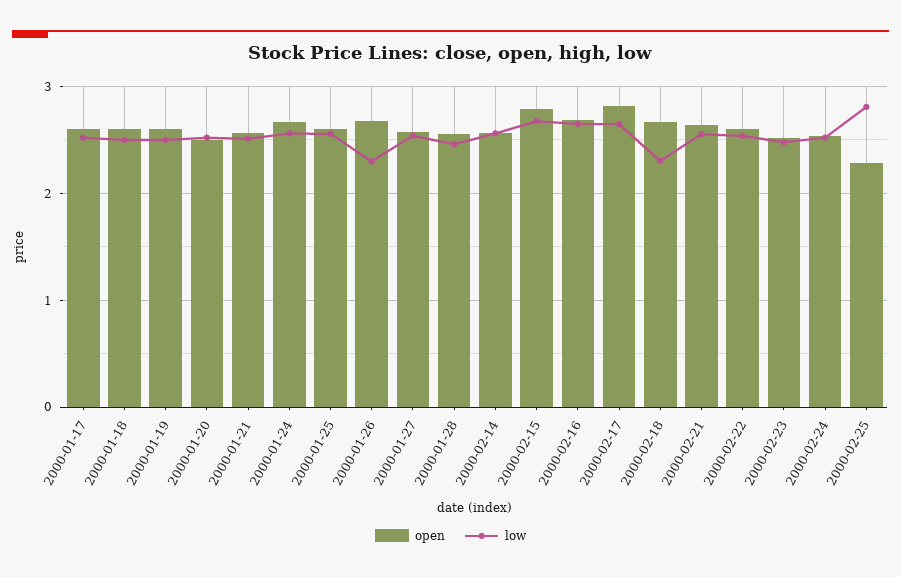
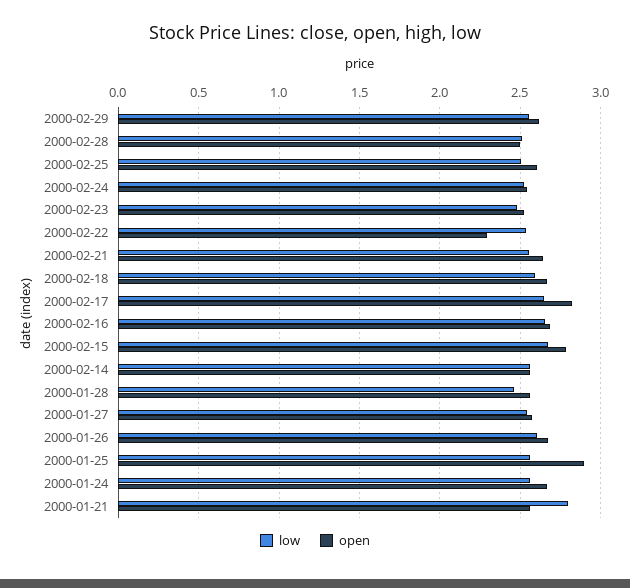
open, 2000-01-17: 2.6 -> none
low, 2000-01-17: 2.5 -> none
open, 2000-01-18: 2.6 -> none
low, 2000-01-18: 2.5 -> none
open, 2000-01-19: 2.6 -> none
low, 2000-01-19: 2.5 -> none
open, 2000-01-20: 2.5 -> none
low, 2000-01-20: 2.5 -> none
low, 2000-01-21: 2.5 -> 2.8
open, 2000-01-25: 2.6 -> 2.9
low, 2000-01-26: 2.3 -> 2.6
low, 2000-02-18: 2.3 -> 2.6
open, 2000-02-22: 2.6 -> 2.3
open, 2000-02-25: 2.3 -> 2.6
low, 2000-02-25: 2.8 -> 2.5
low, 2000-02-29: none -> 2.55
open, 2000-02-29: none -> 2.6
low, 2000-02-28: none -> 2.5
open, 2000-02-28: none -> 2.5

